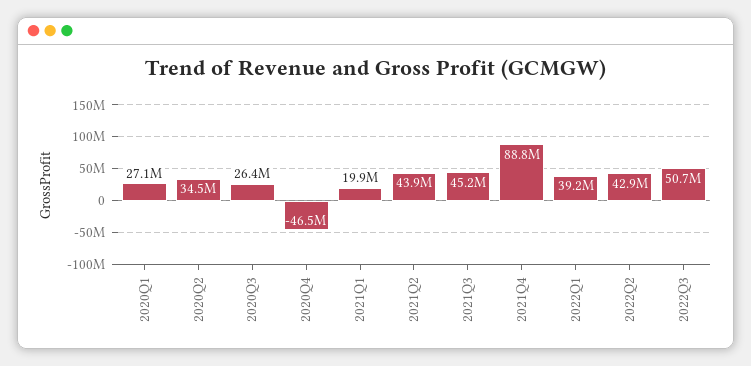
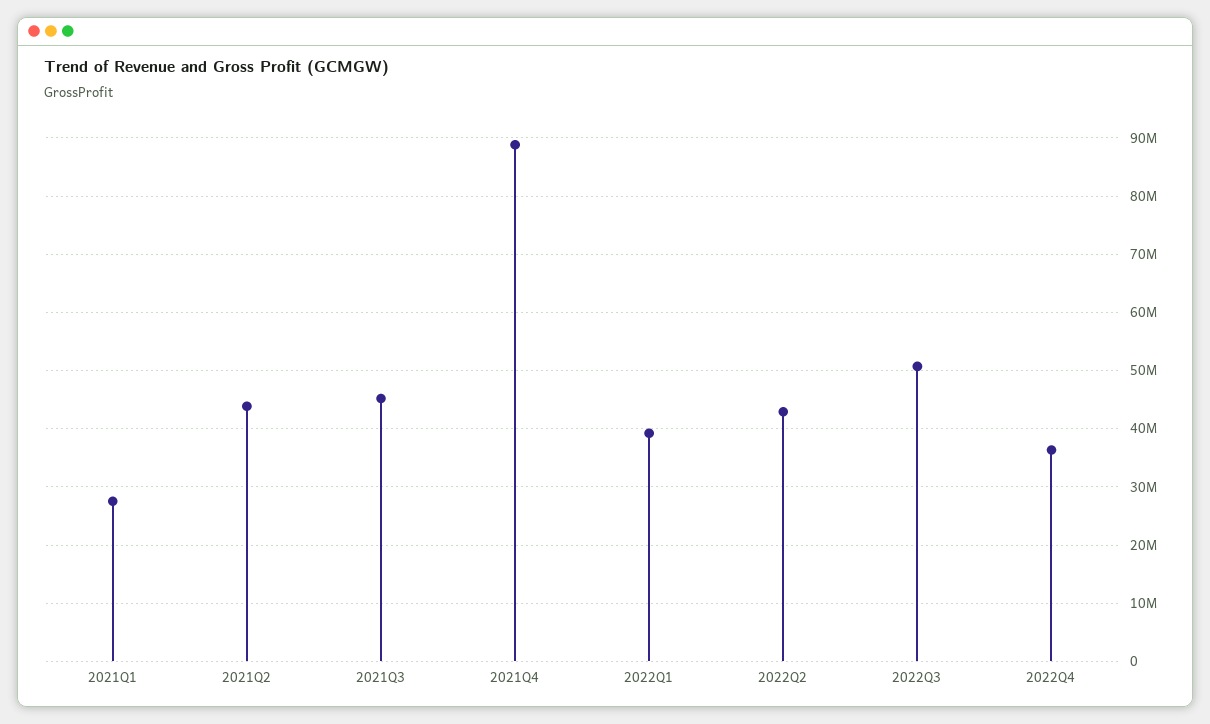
2020Q1: 27100000 -> none
2020Q2: 34500000 -> none
2020Q3: 26400000 -> none
2020Q4: -46500000 -> none
2021Q1: 19900000 -> 28000000
2022Q4: none -> 36000000

